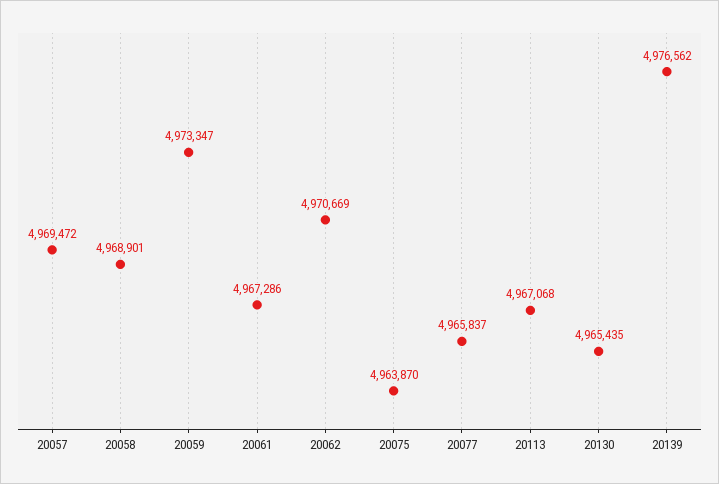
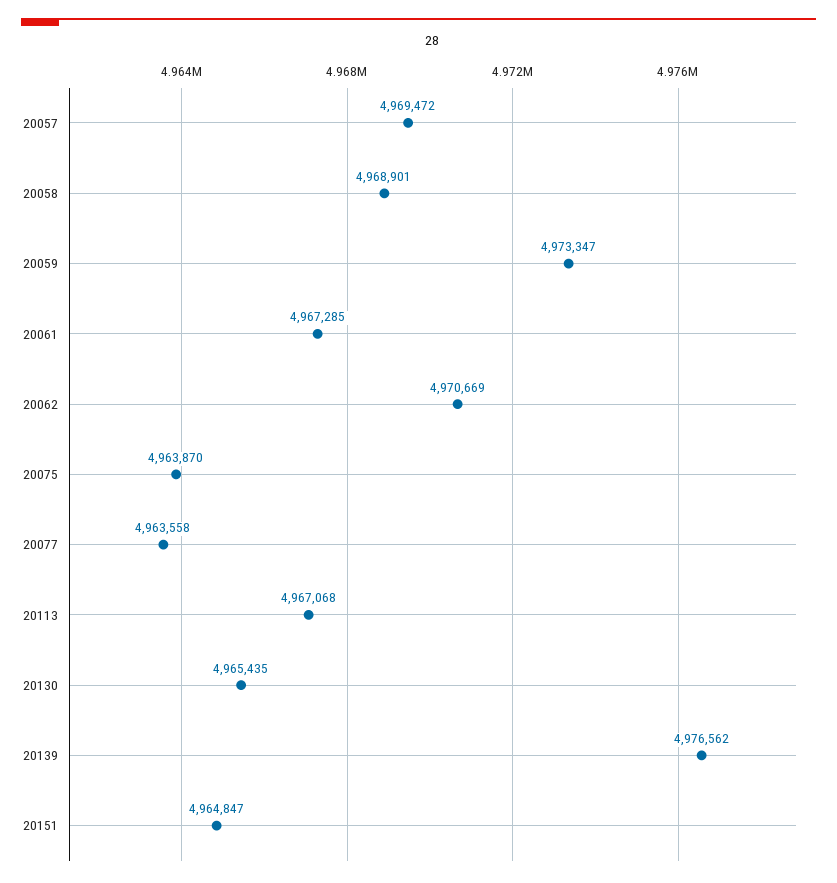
20061: 4967286 -> 4967285
20077: 4965837 -> 4963558
20151: none -> 4964847

